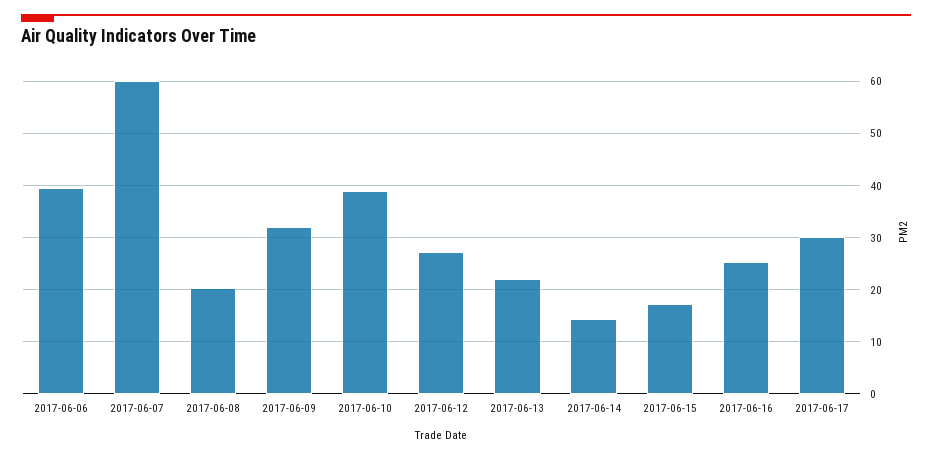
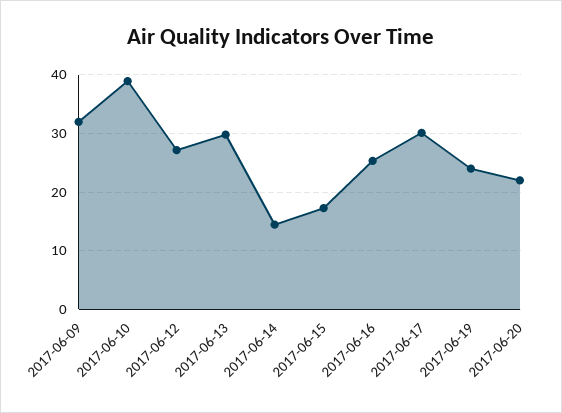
2017-06-06: 40 -> none
2017-06-07: 60 -> none
2017-06-08: 20 -> none
2017-06-13: 22 -> 30
2017-06-19: none -> 24
2017-06-20: none -> 22

